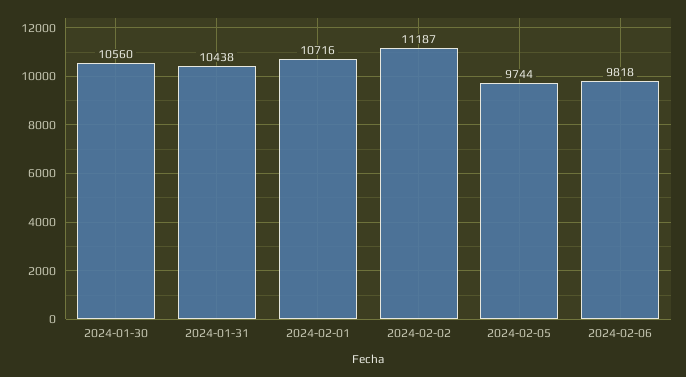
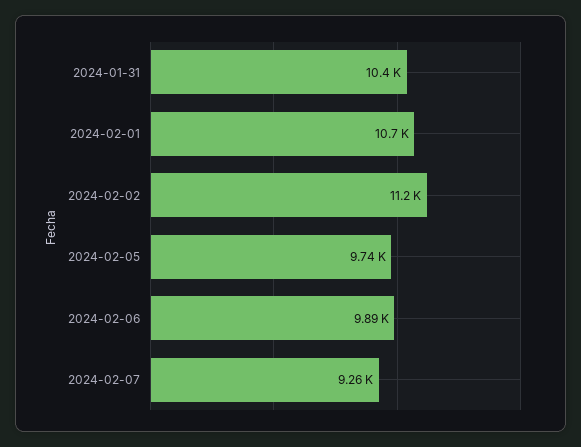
2024-01-30: 10560 -> none
2024-02-06: 9818 -> 9890
2024-02-07: none -> 9260

